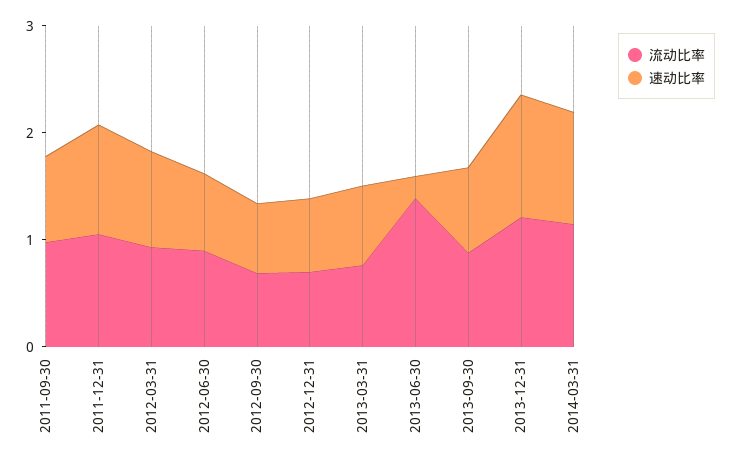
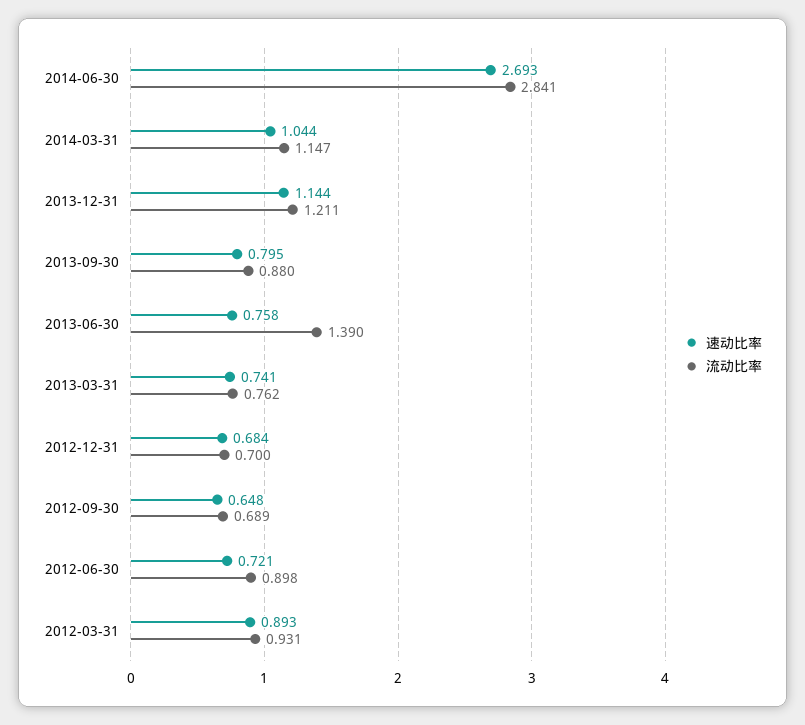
流动比率, 2011-09-30: 1 -> none
速动比率, 2011-09-30: 0.8 -> none
流动比率, 2011-12-31: 1 -> none
速动比率, 2011-12-31: 1 -> none
速动比率, 2013-06-30: 0.2 -> 0.758
速动比率, 2014-06-30: none -> 2.693
流动比率, 2014-06-30: none -> 2.841

